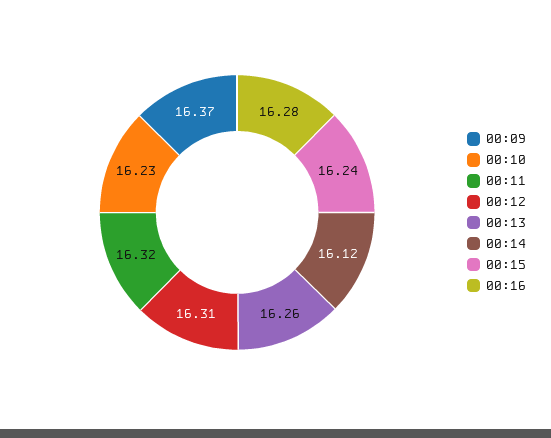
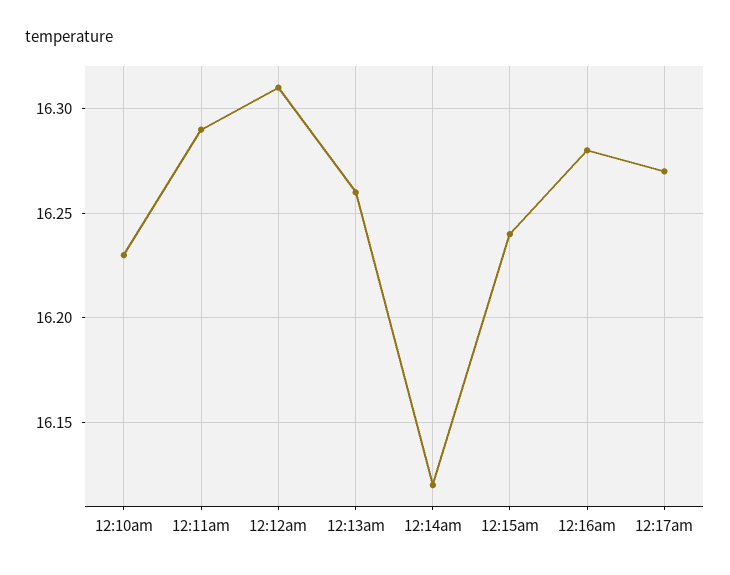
00:09: 16.37 -> none
00:11: 16.32 -> 16.29
12:17am: none -> 16.27

